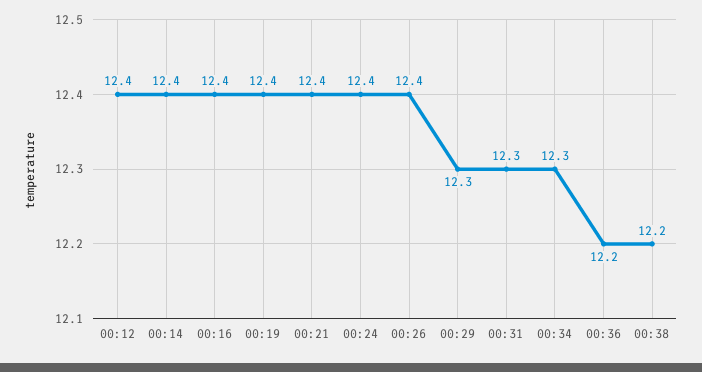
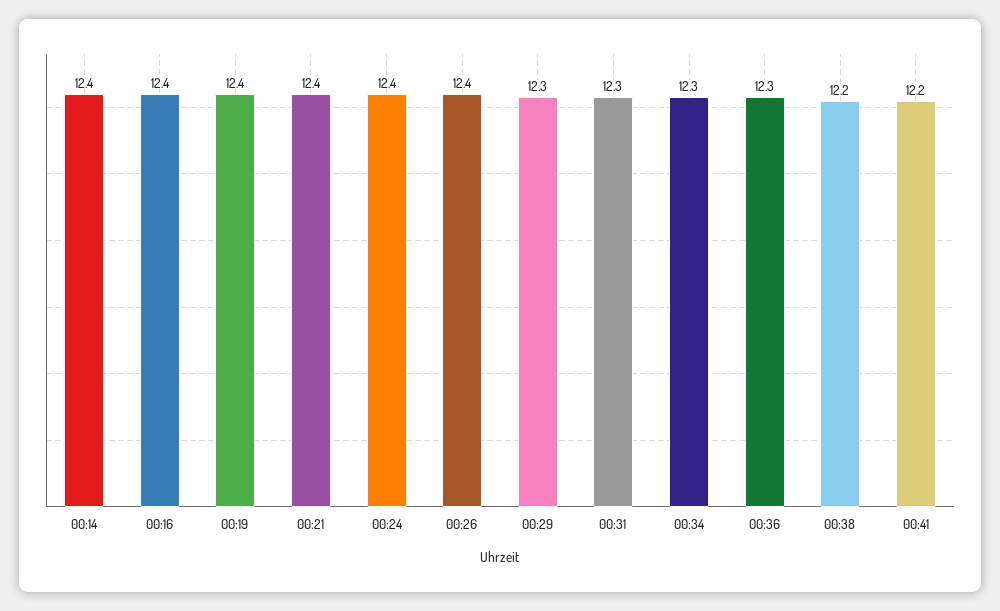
00:12: 12.4 -> none
00:36: 12.2 -> 12.3
00:41: none -> 12.2

